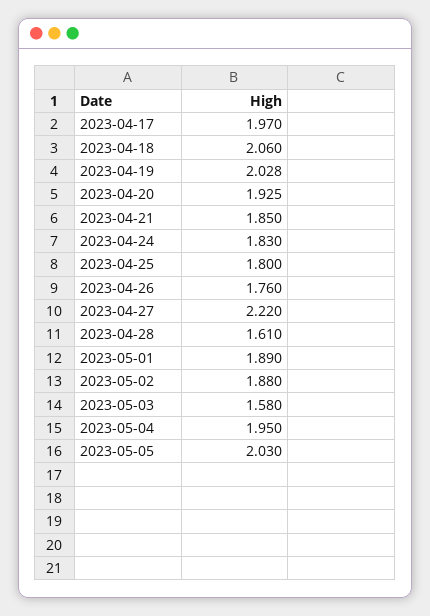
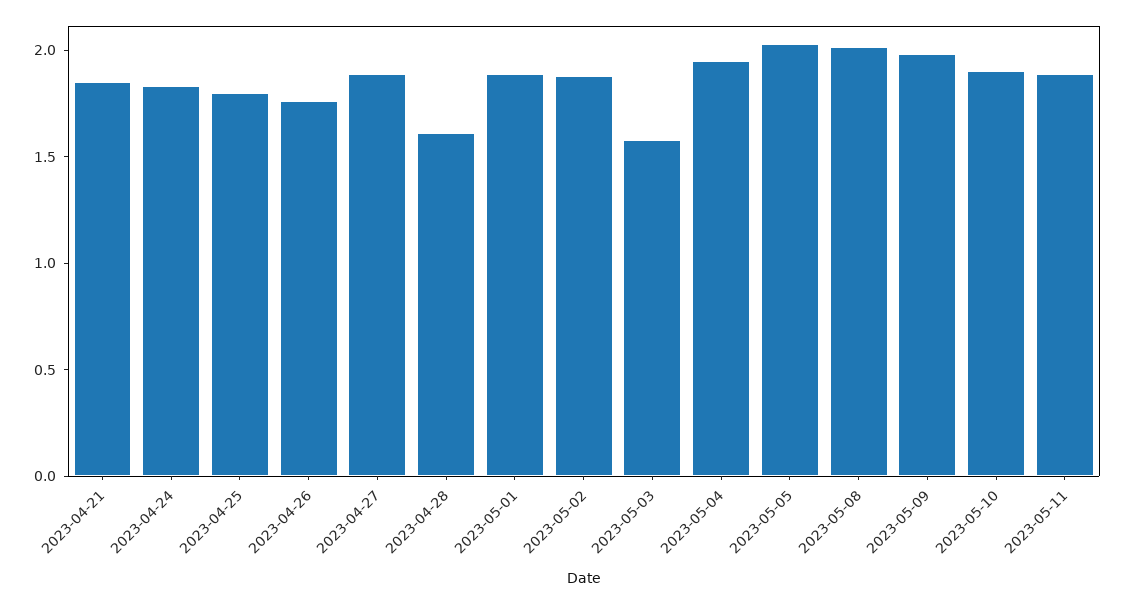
2023-04-17: 1.97 -> none
2023-04-18: 2.06 -> none
2023-04-19: 2.028 -> none
2023-04-20: 1.925 -> none
2023-04-27: 2.22 -> 1.9
2023-05-08: none -> 2
2023-05-09: none -> 2
2023-05-10: none -> 1.9
2023-05-11: none -> 1.9

